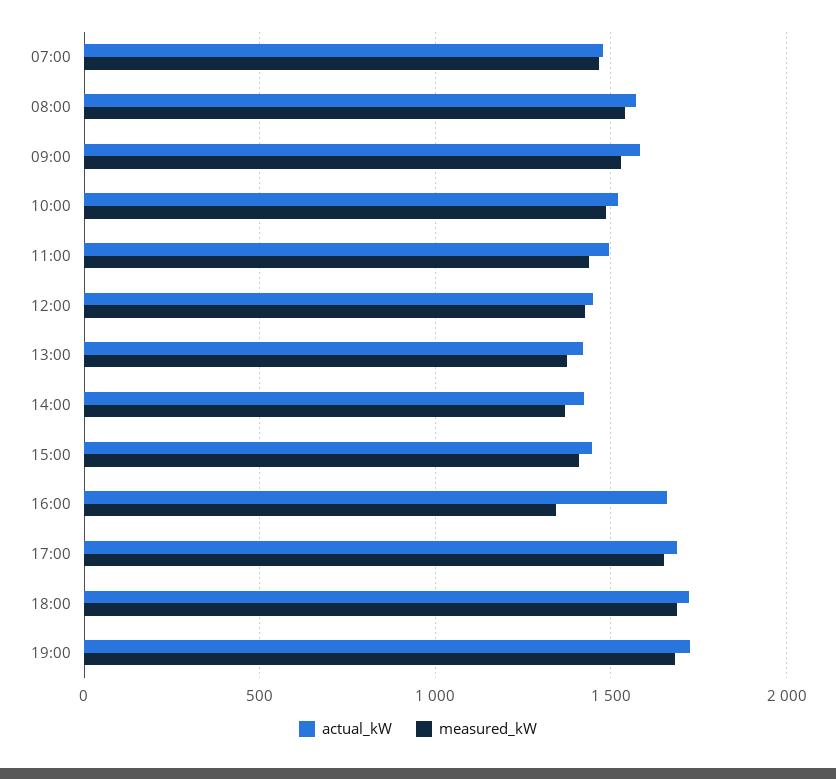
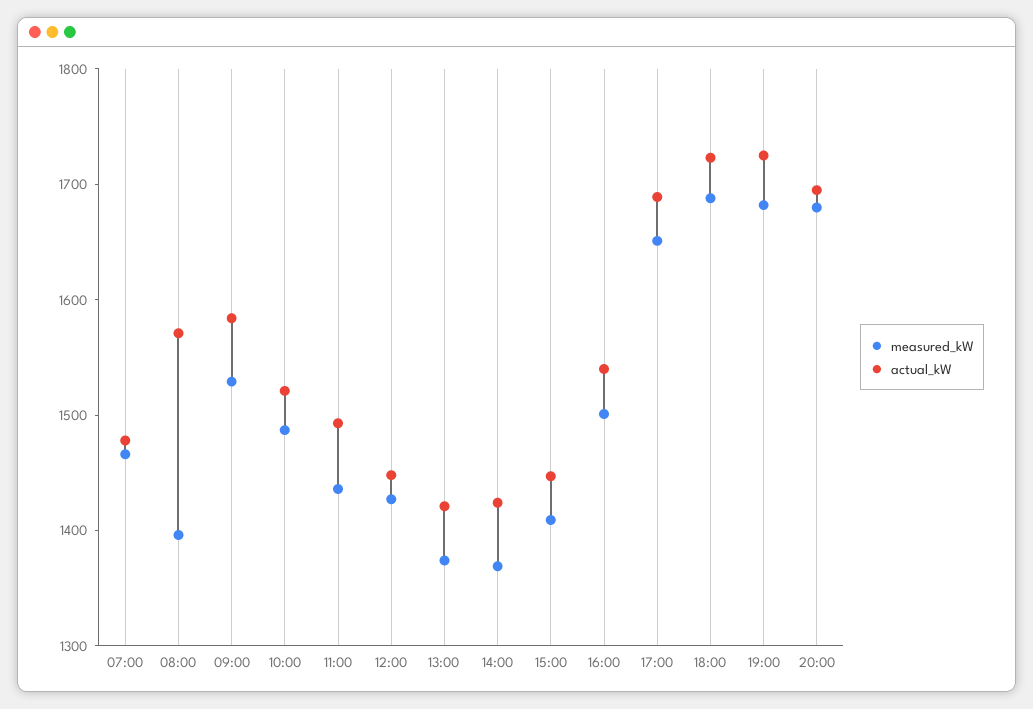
measured_kW, 08:00: 1550 -> 1400
actual_kW, 16:00: 1650 -> 1540
measured_kW, 16:00: 1350 -> 1500
measured_kW, 20:00: none -> 1680
actual_kW, 20:00: none -> 1700

